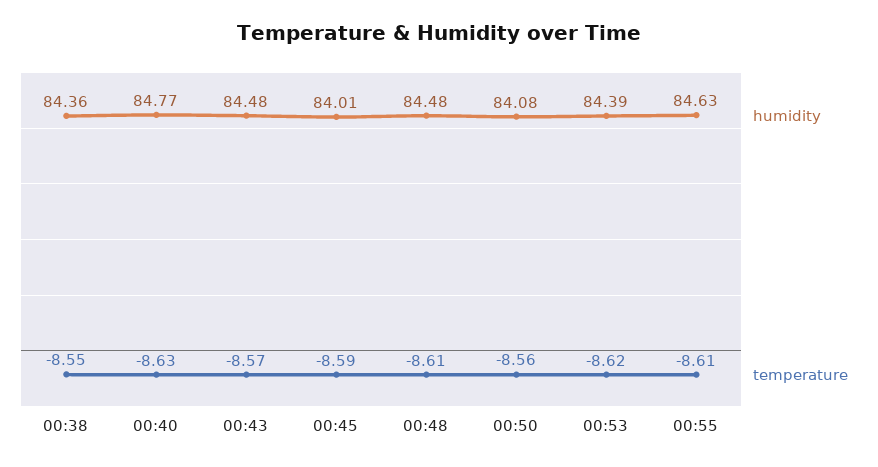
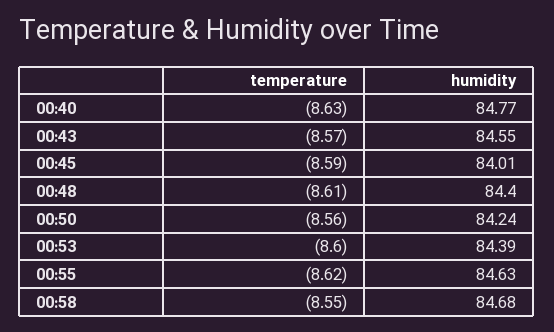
humidity, 00:38: 84.36 -> none
temperature, 00:38: -8.55 -> none
humidity, 00:43: 84.48 -> 84.55
humidity, 00:48: 84.48 -> 84.4
humidity, 00:50: 84.08 -> 84.24
temperature, 00:53: -8.62 -> -8.6
temperature, 00:55: -8.61 -> -8.62
temperature, 00:58: none -> -8.55
humidity, 00:58: none -> 84.68

